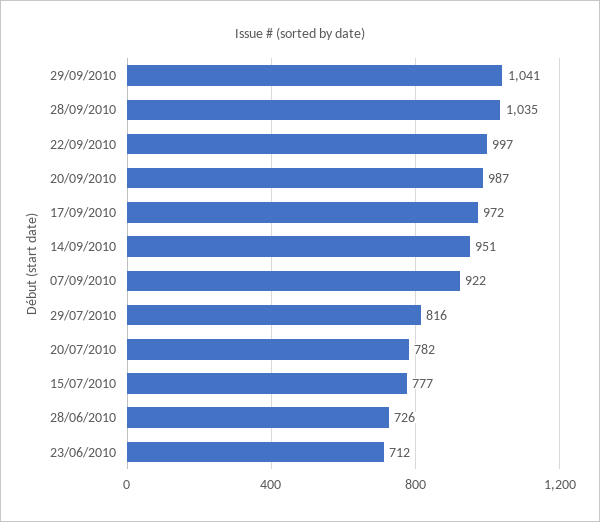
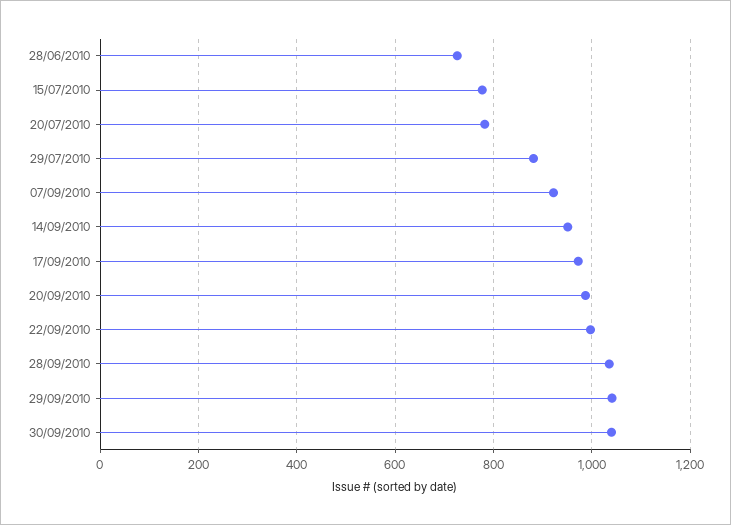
29/07/2010: 816 -> 880
23/06/2010: 712 -> none
30/09/2010: none -> 1040

